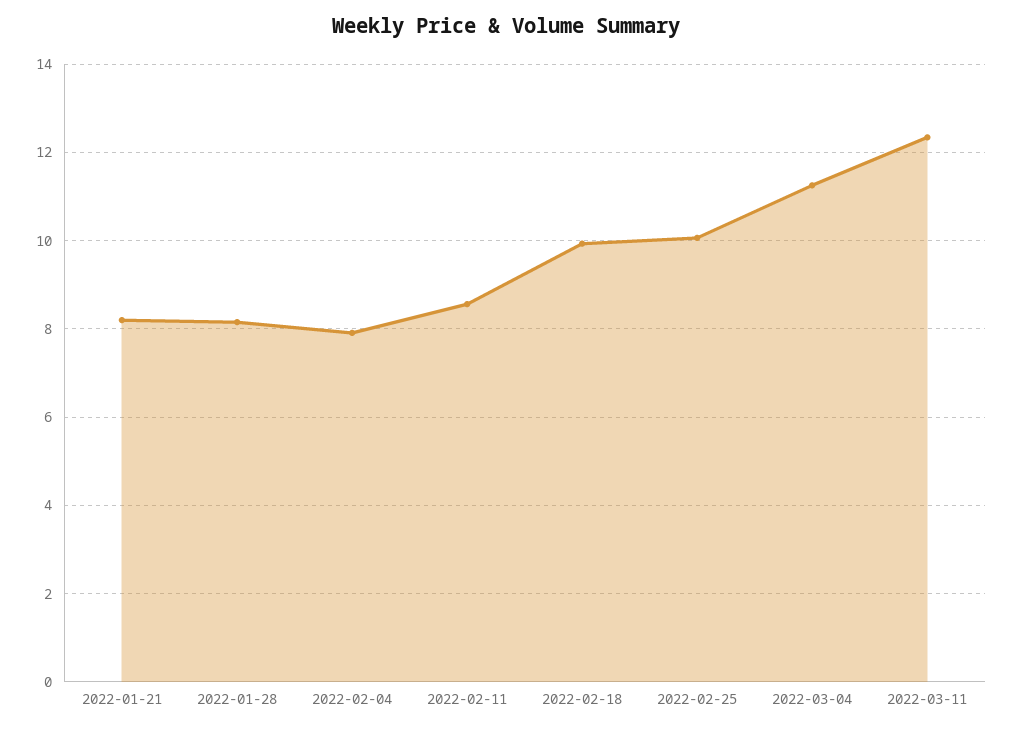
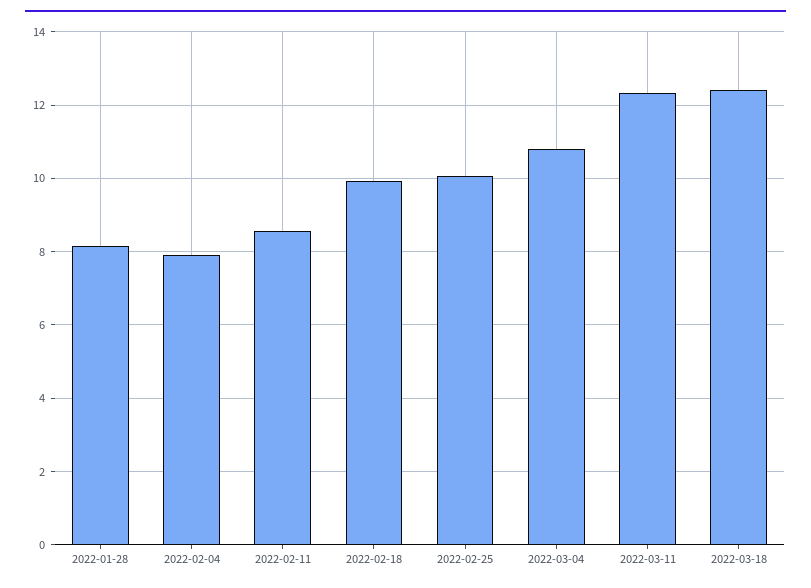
2022-01-21: 8.2 -> none
2022-03-04: 11.2 -> 10.8
2022-03-18: none -> 12.4

